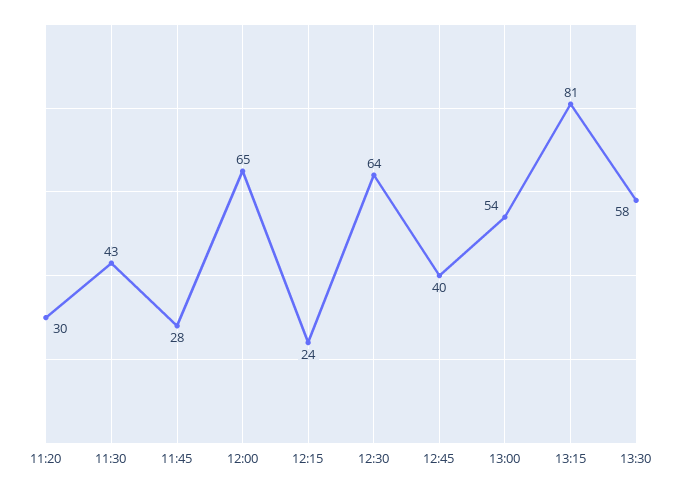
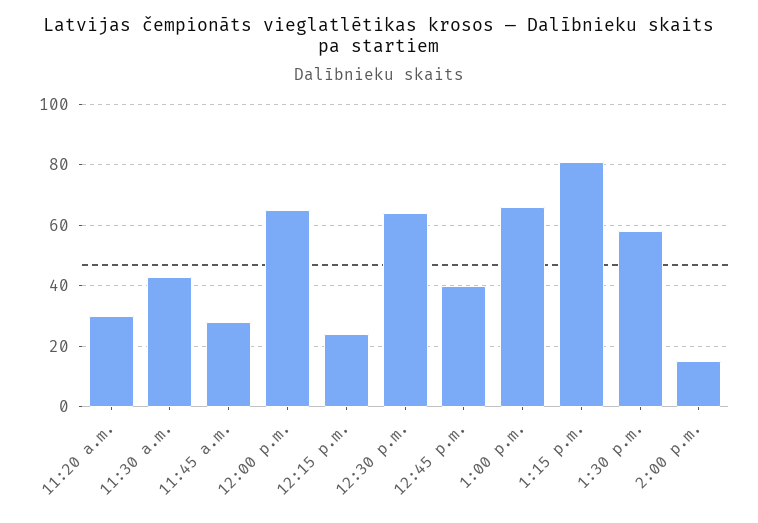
13:00: 54 -> 65
2:00 p.m.: none -> 15

